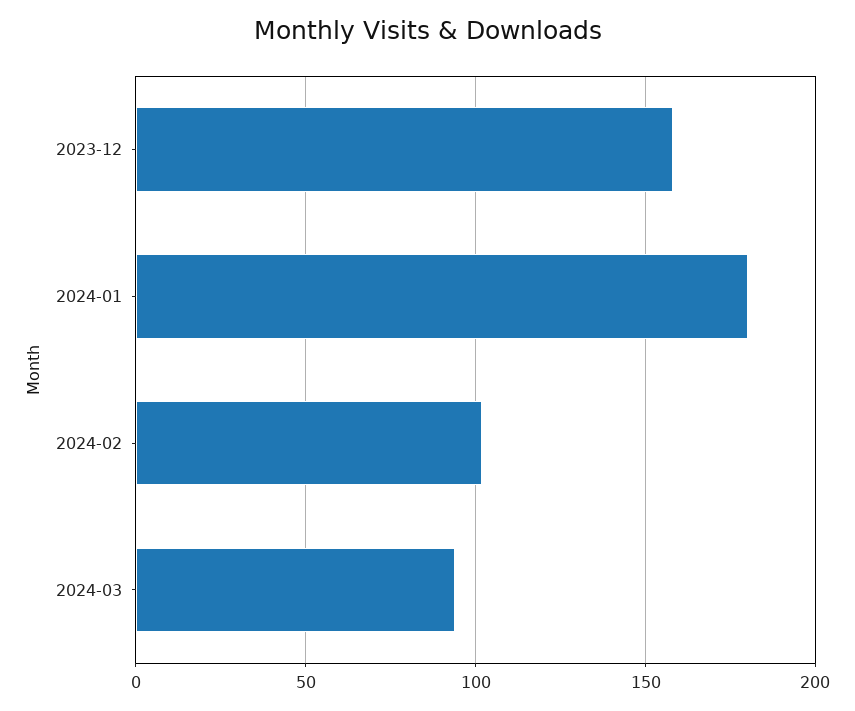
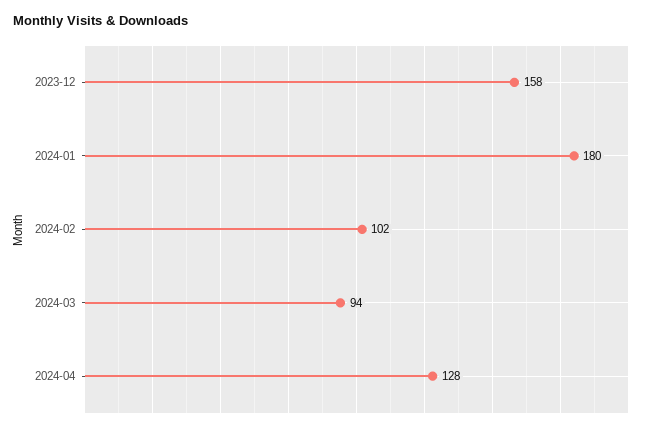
2024-04: none -> 128

